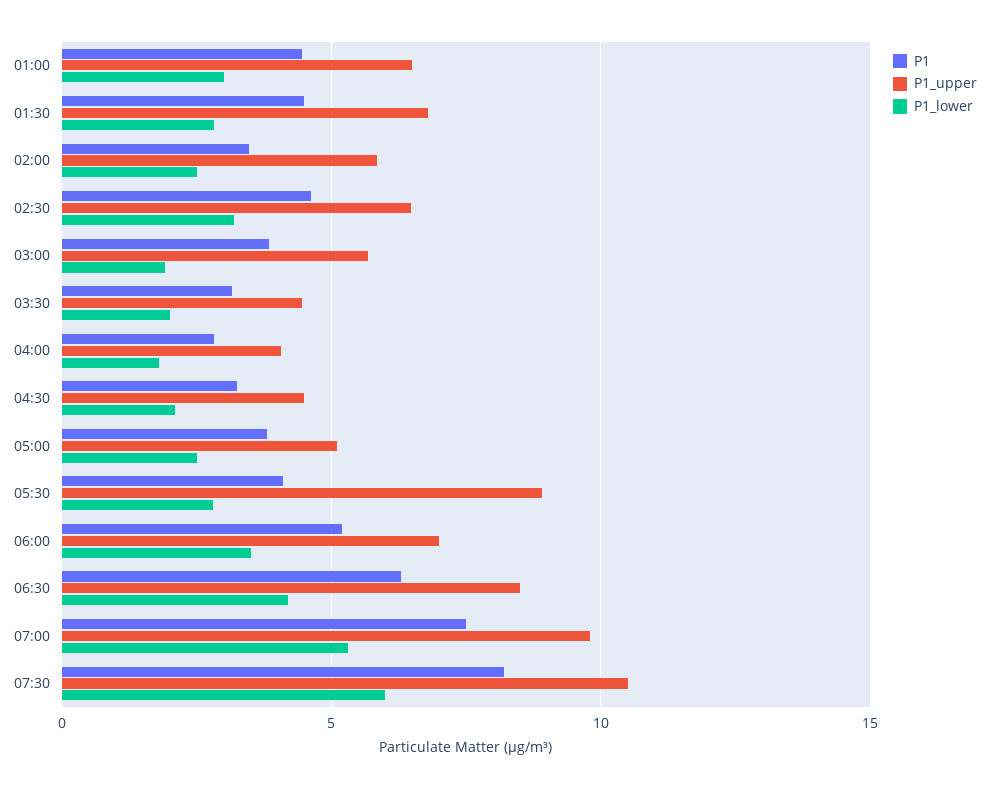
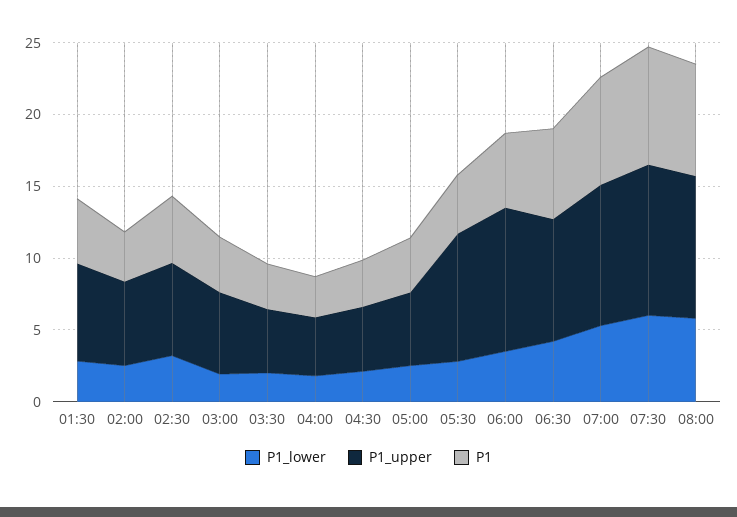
P1, 01:00: 4.5 -> none
P1_upper, 01:00: 6.5 -> none
P1_lower, 01:00: 3 -> none
P1_upper, 06:00: 7 -> 10
P1_lower, 08:00: none -> 6
P1_upper, 08:00: none -> 10
P1, 08:00: none -> 8

